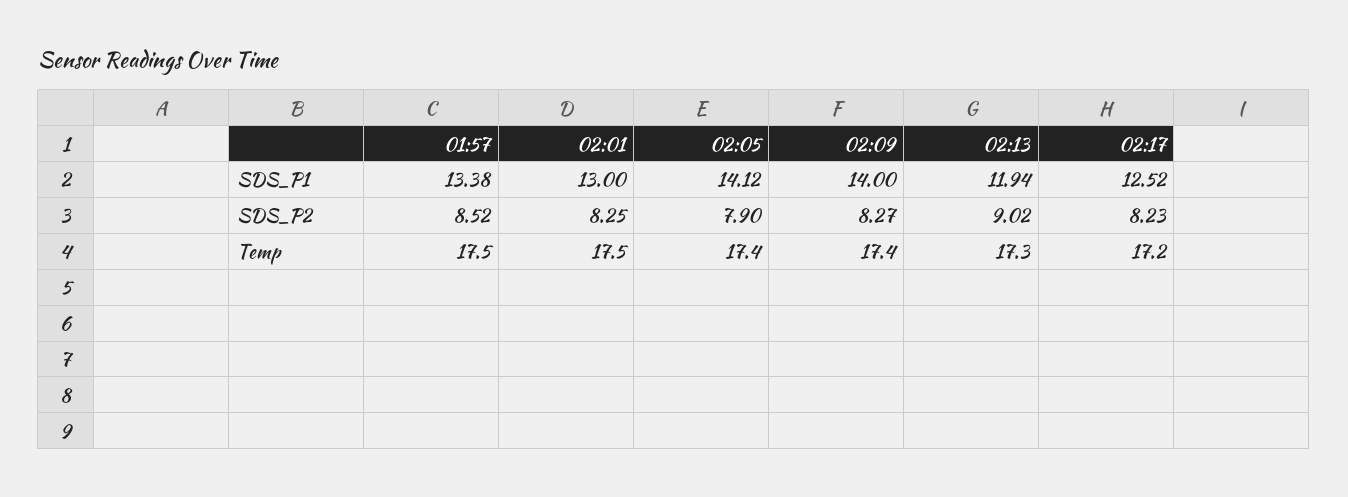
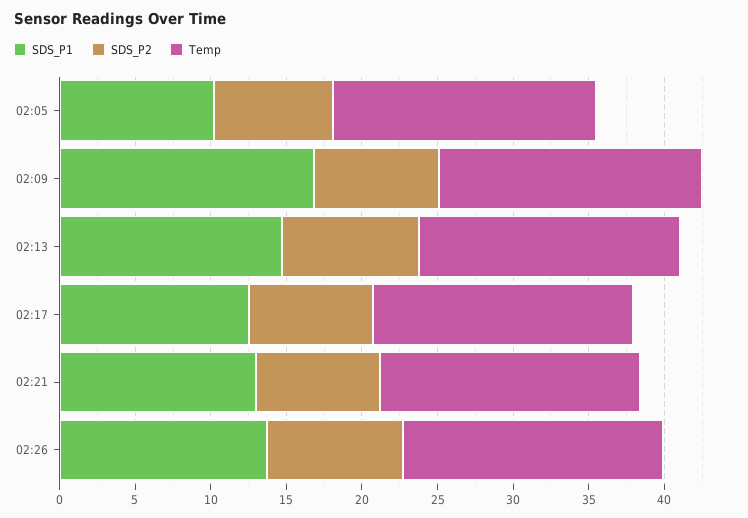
SDS_P1, 01:57: 13.38 -> none
SDS_P1, 02:01: 13 -> none
SDS_P1, 02:05: 14.12 -> 10
SDS_P1, 02:09: 14 -> 17
SDS_P1, 02:13: 11.94 -> 15
SDS_P2, 01:57: 8.52 -> none
SDS_P2, 02:01: 8.25 -> none
Temp, 01:57: 17.5 -> none
Temp, 02:01: 17.5 -> none
SDS_P1, 02:21: none -> 13
SDS_P2, 02:21: none -> 8
Temp, 02:21: none -> 17
SDS_P1, 02:26: none -> 14
SDS_P2, 02:26: none -> 9
Temp, 02:26: none -> 17

